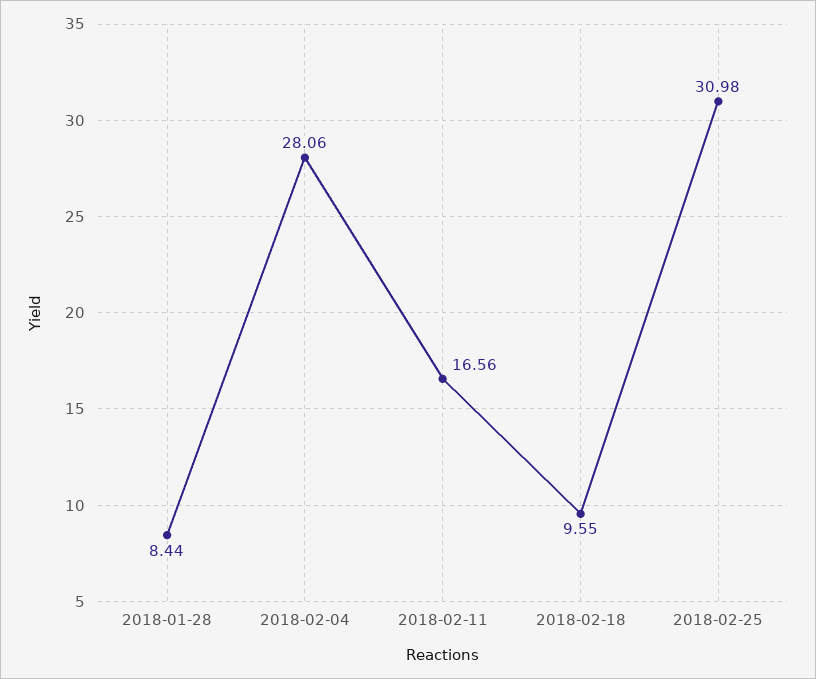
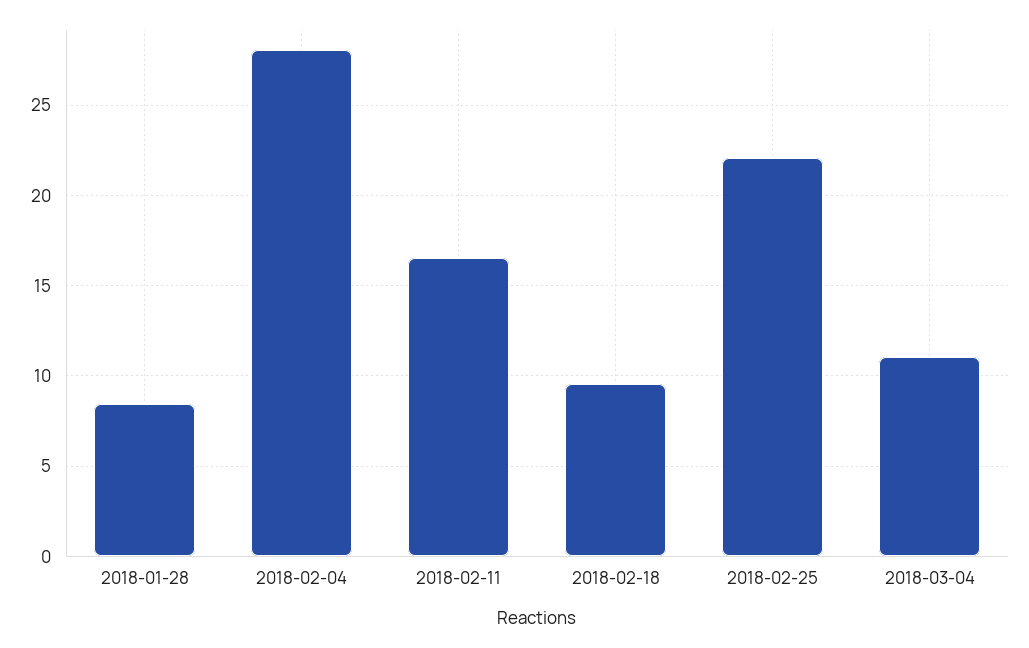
2018-02-25: 30.98 -> 22
2018-03-04: none -> 11

